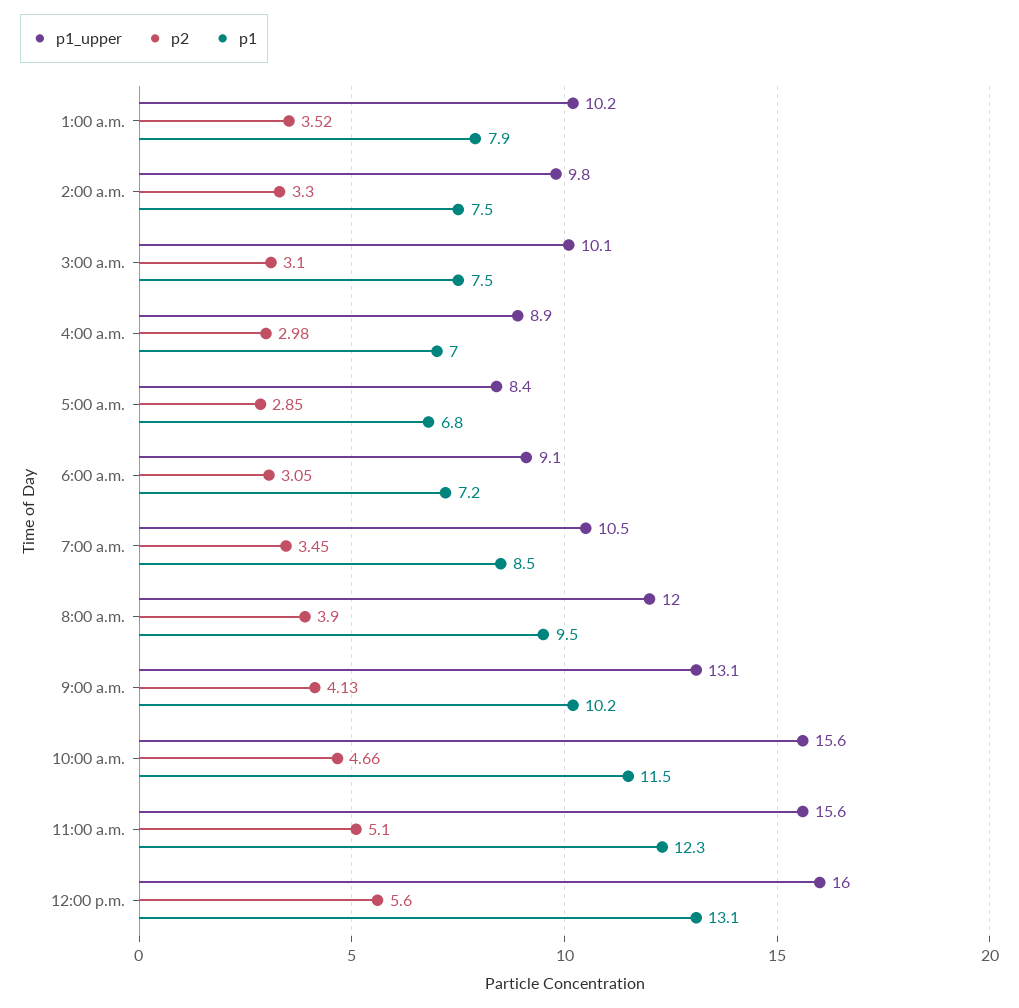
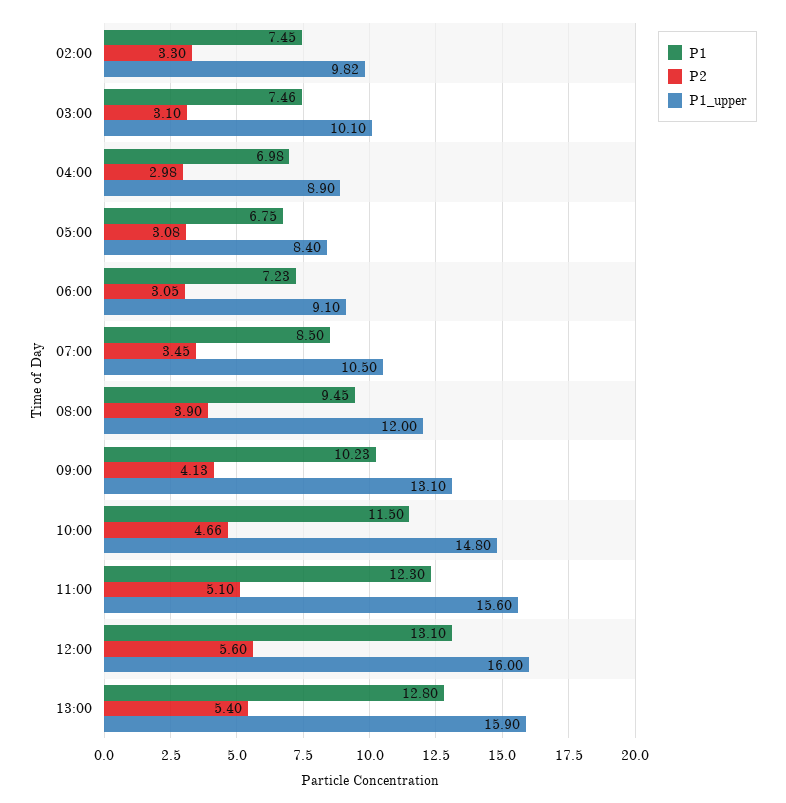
p1_upper, 1:00 a.m.: 10.2 -> none
p2, 1:00 a.m.: 3.52 -> none
p1, 1:00 a.m.: 7.9 -> none
p2, 5:00 a.m.: 2.85 -> 3.08
p1_upper, 10:00 a.m.: 15.6 -> 14.8
p1, 13:00: none -> 12.8
p2, 13:00: none -> 5.4
p1_upper, 13:00: none -> 15.9

